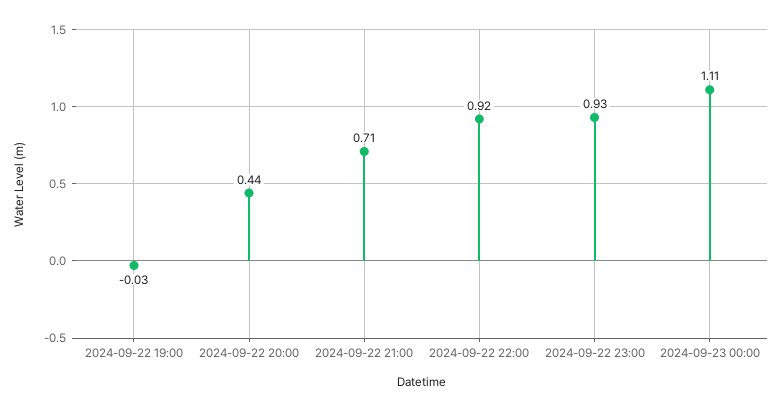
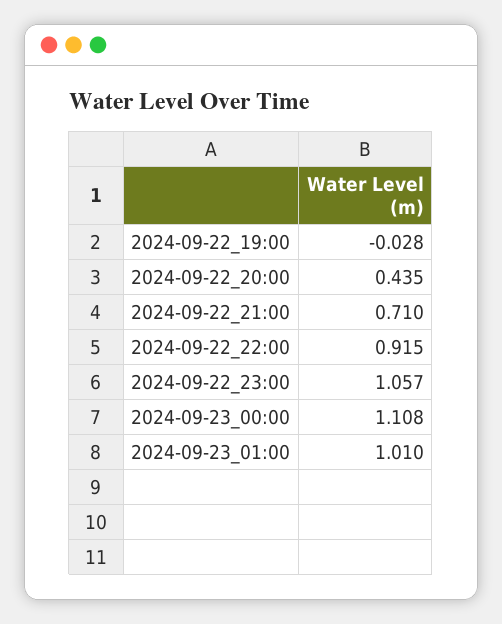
2024-09-22 23:00: 0.93 -> 1.057
2024-09-23_01:00: none -> 1.01

